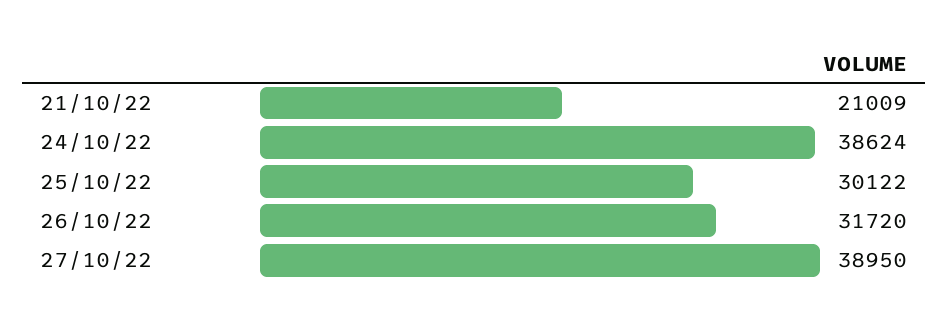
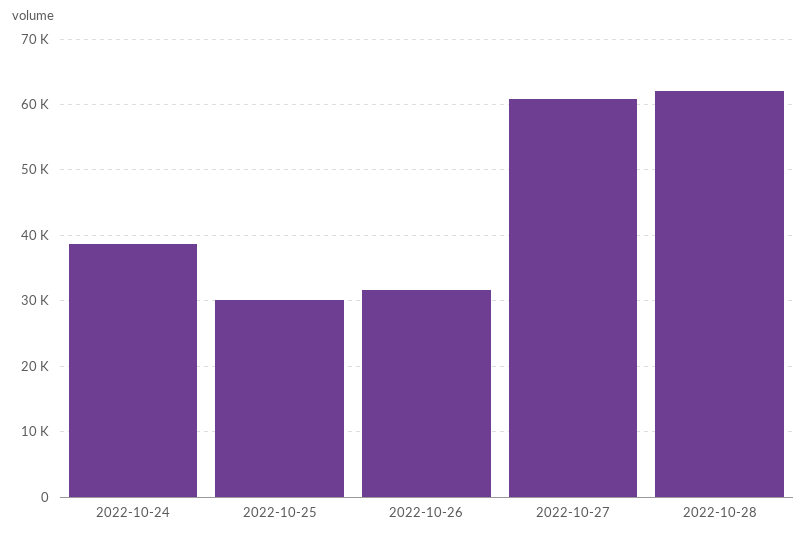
21/10/22: 21009 -> none
27/10/22: 38950 -> 61000
2022-10-28: none -> 62000

